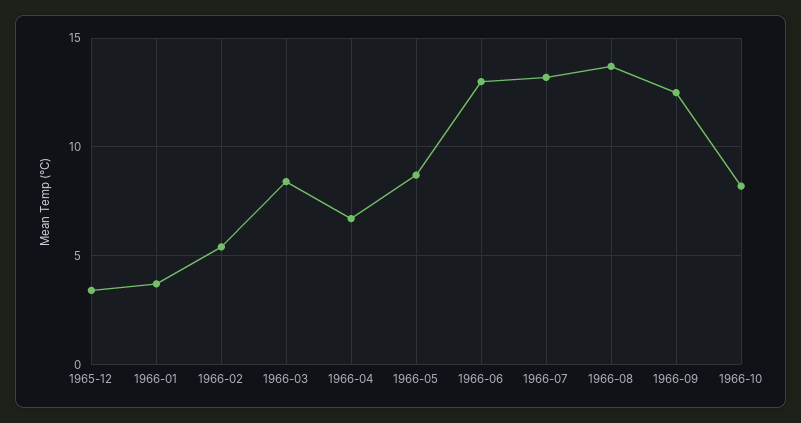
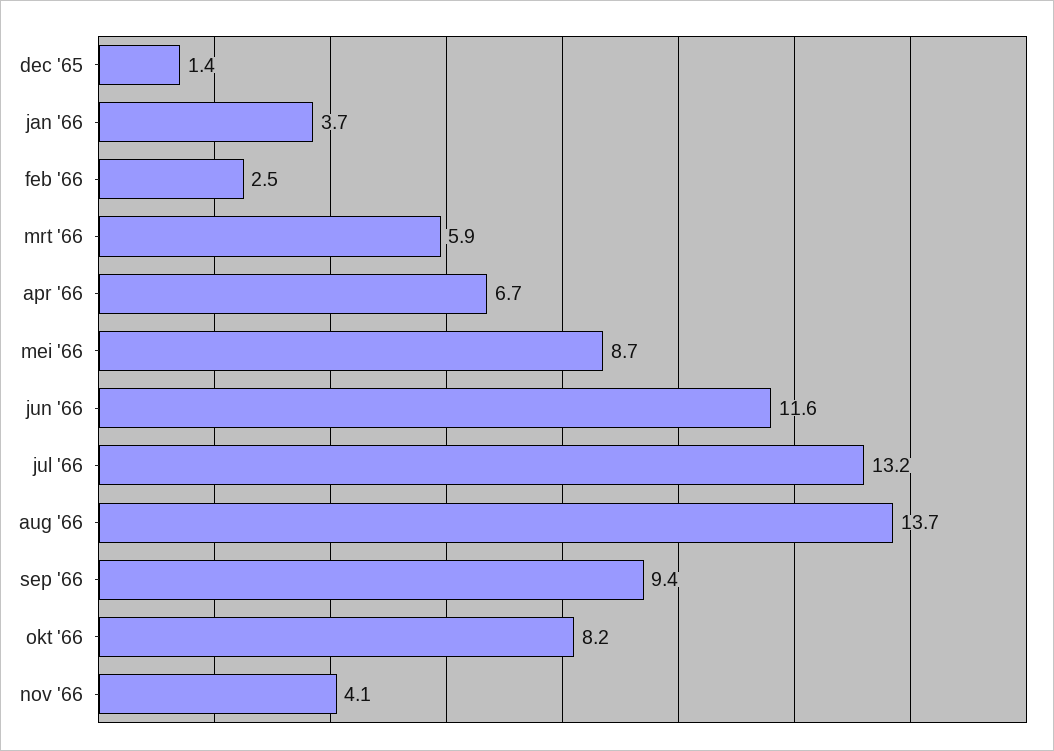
1965-12: 3.5 -> 1.4
1966-02: 5.5 -> 2.5
1966-03: 8.5 -> 5.9
1966-06: 13 -> 11.6
1966-09: 12.5 -> 9.4
nov '66: none -> 4.1

